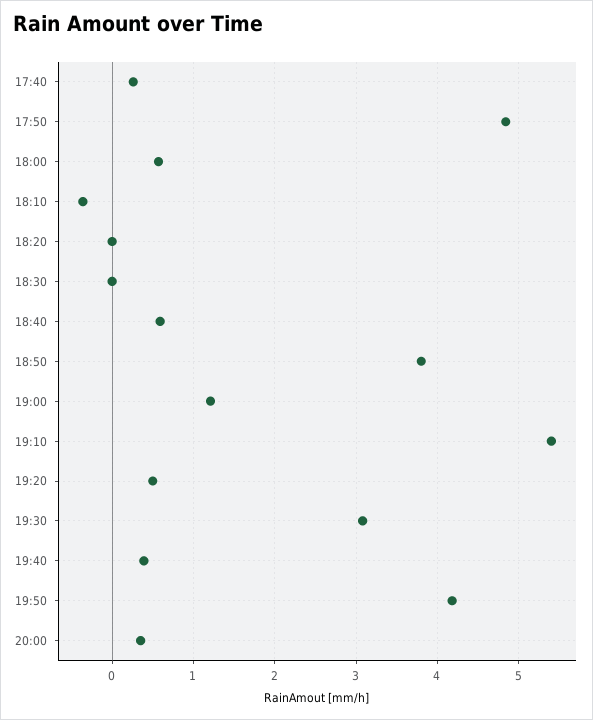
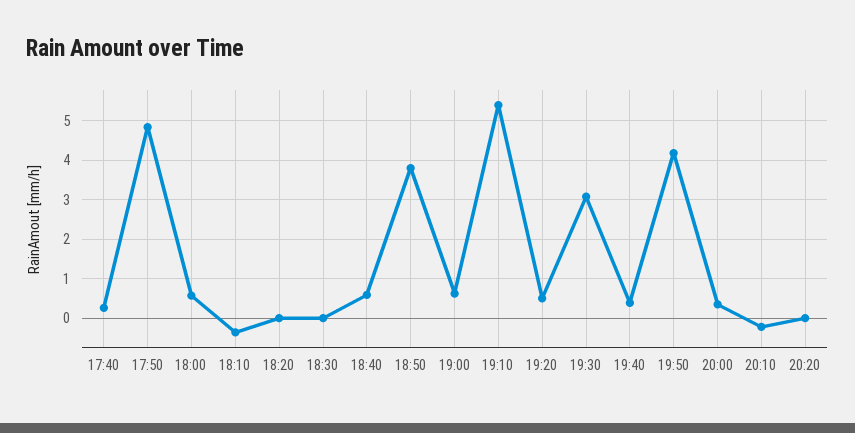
19:00: 1.2 -> 0.6
20:10: none -> -0.2
20:20: none -> 0

